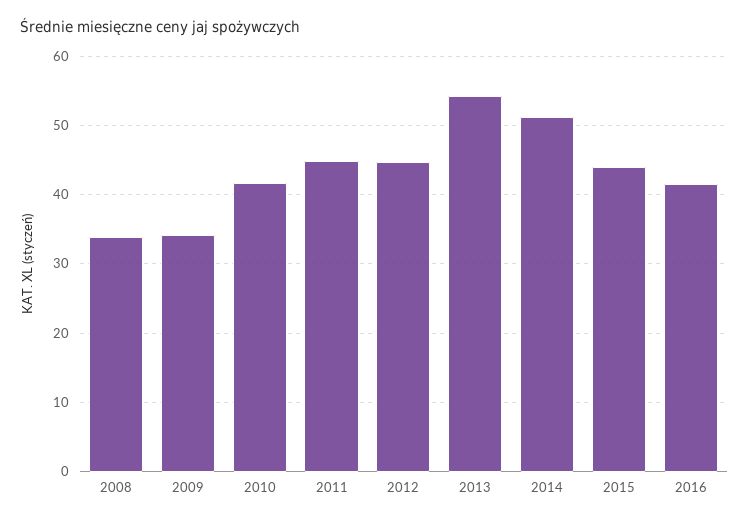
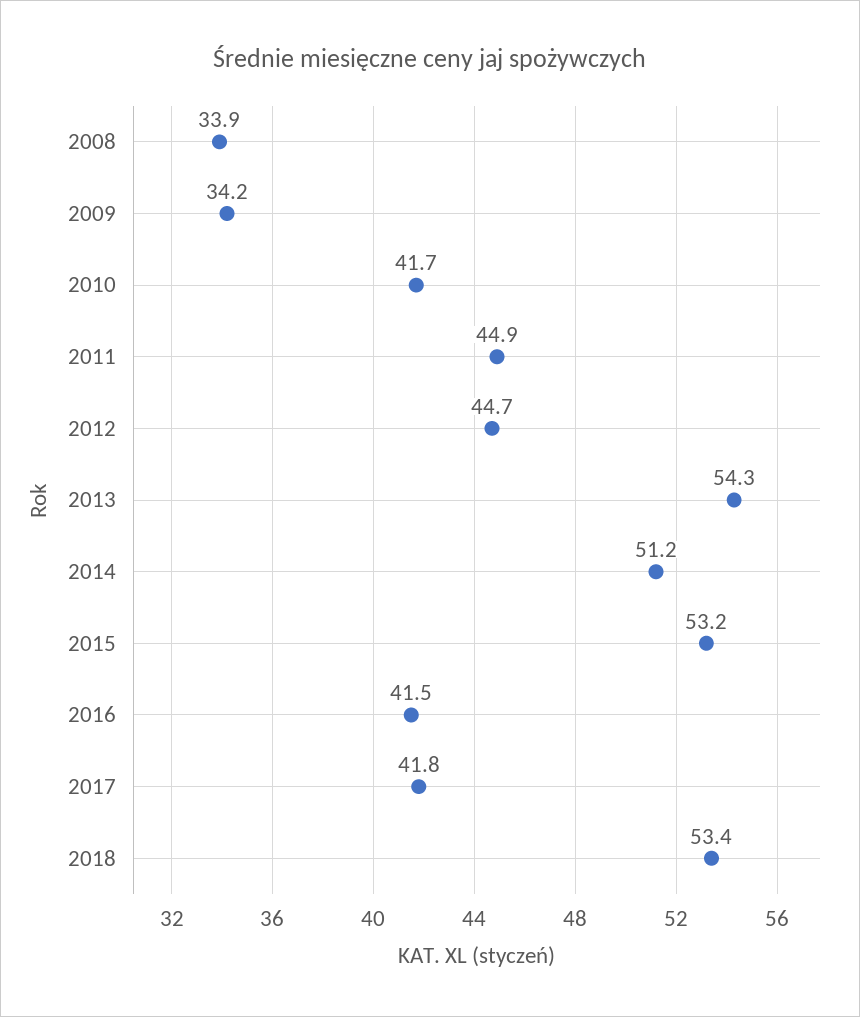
2015: 44 -> 53.2
2017: none -> 41.8
2018: none -> 53.4

